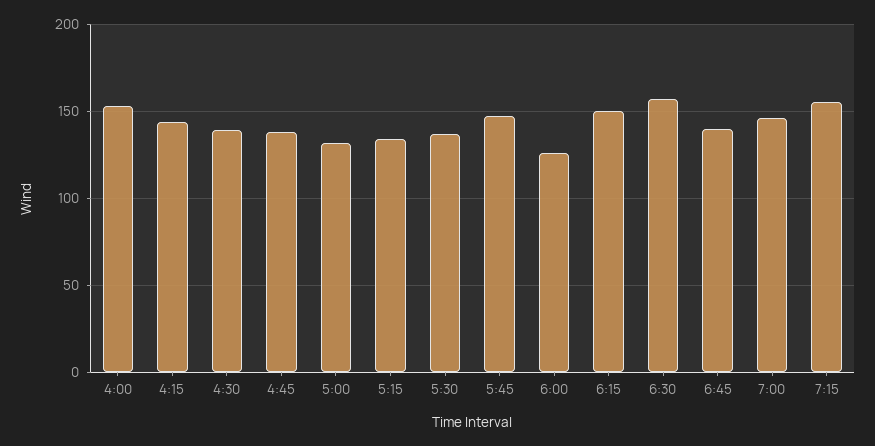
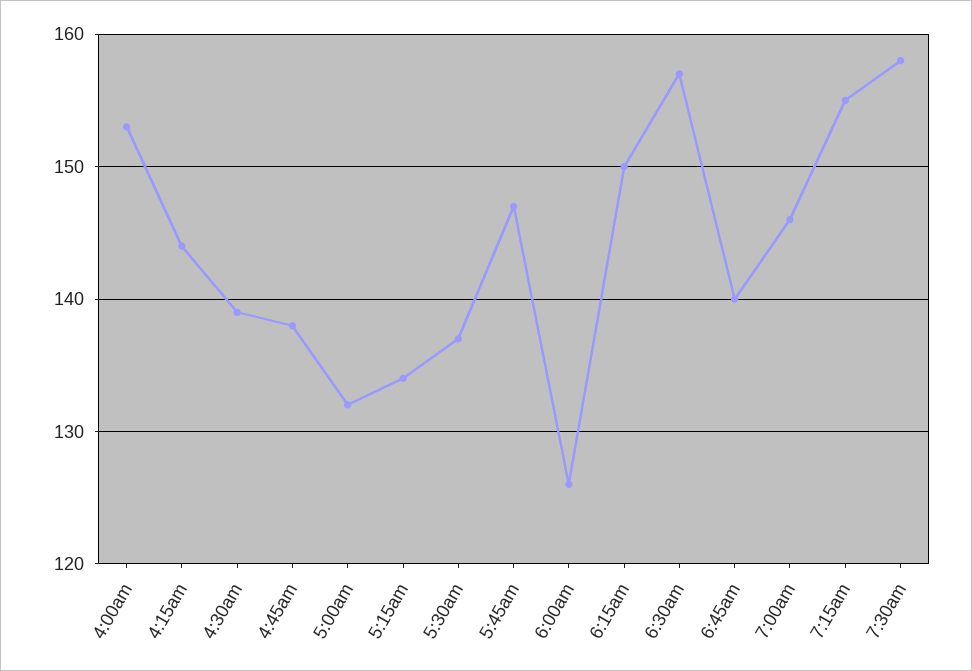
7:30am: none -> 158

